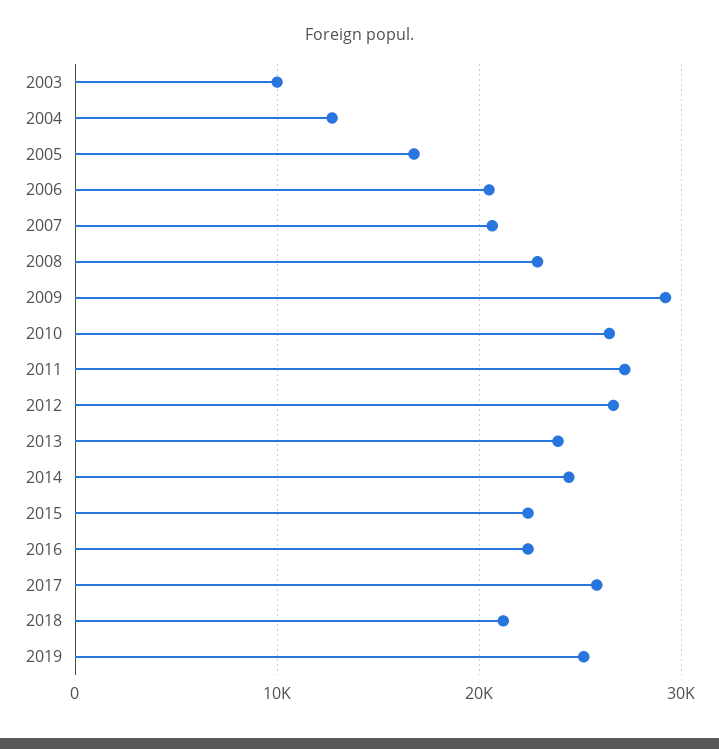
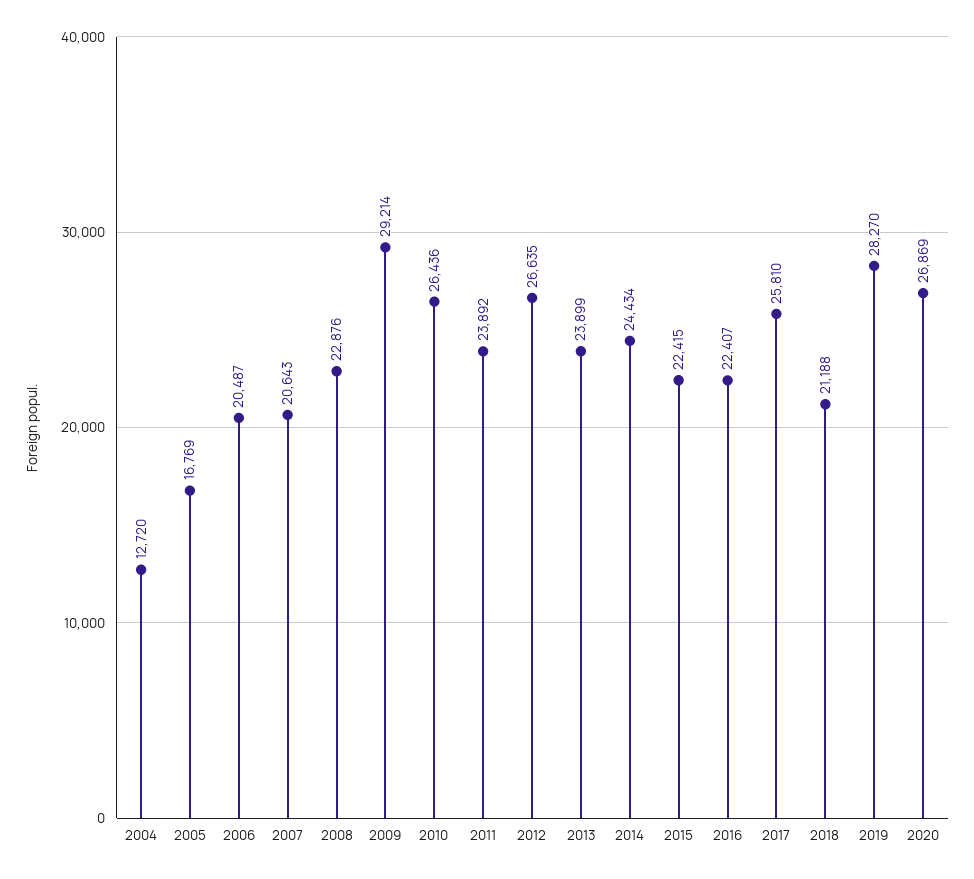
2003: 10000 -> none
2011: 27000 -> 23892
2019: 25000 -> 28270
2020: none -> 26869

